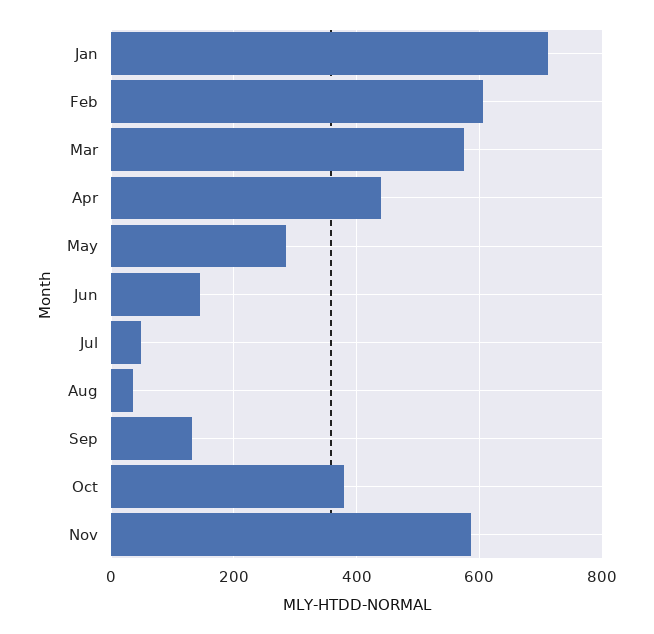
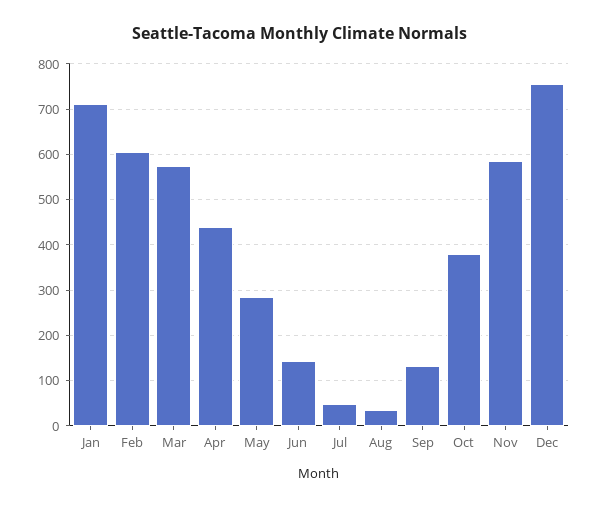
Dec: none -> 760

